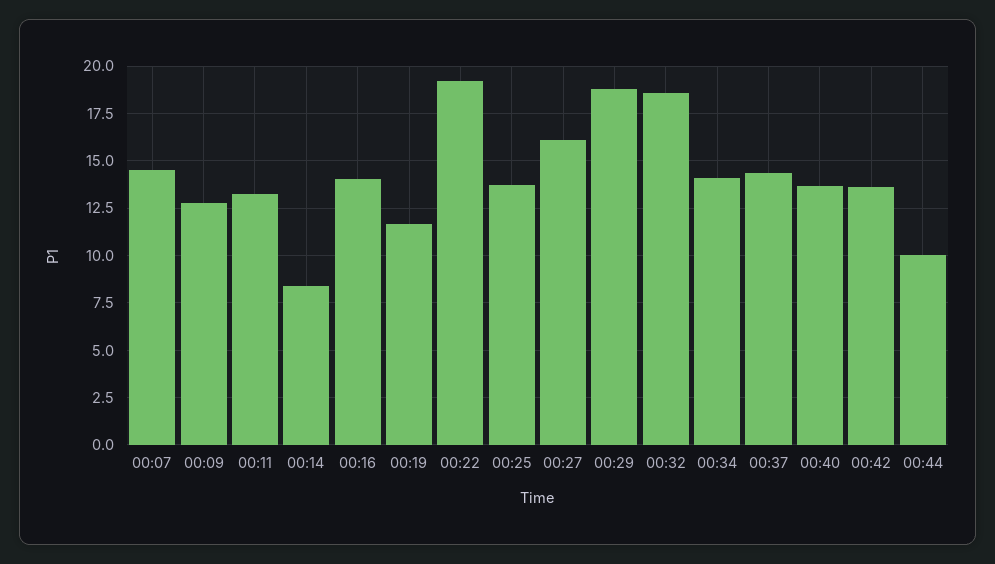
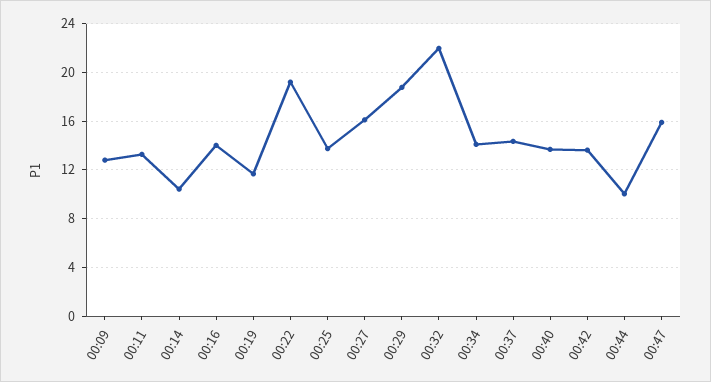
00:07: 14.5 -> none
00:14: 8.5 -> 10.5
00:32: 18.5 -> 22
00:47: none -> 16

